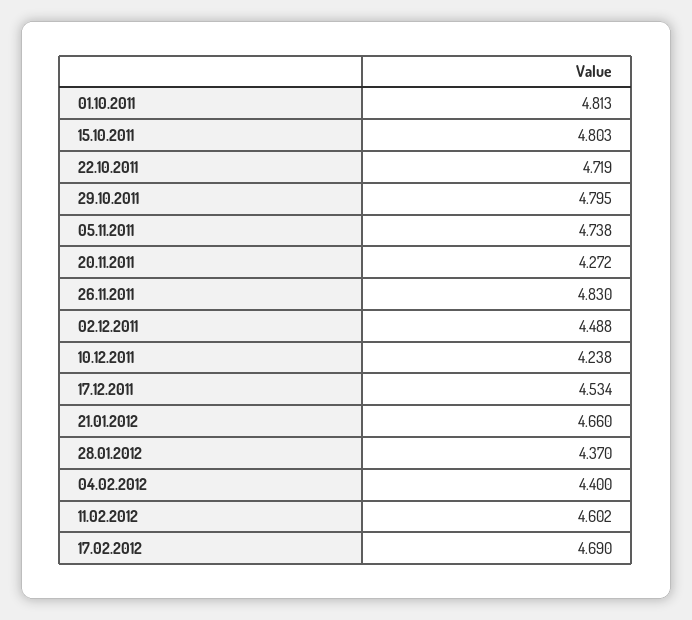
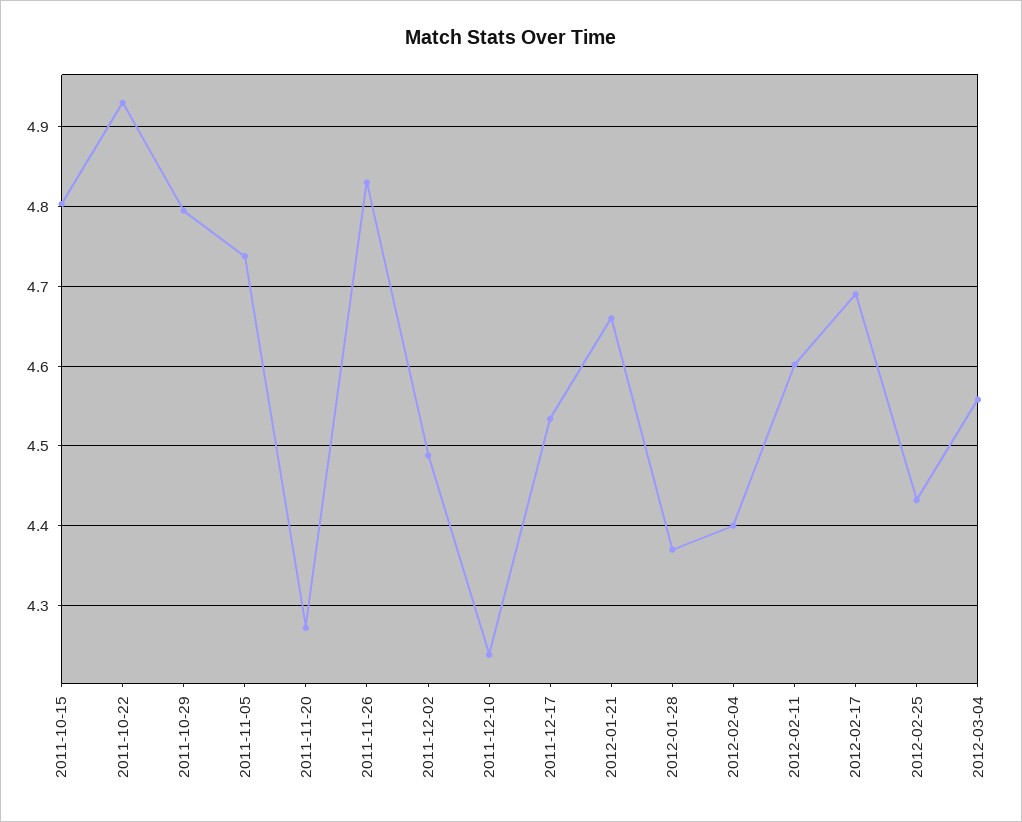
01.10.2011: 4.813 -> none
22.10.2011: 4.719 -> 4.93
2012-02-25: none -> 4.43
2012-03-04: none -> 4.56

